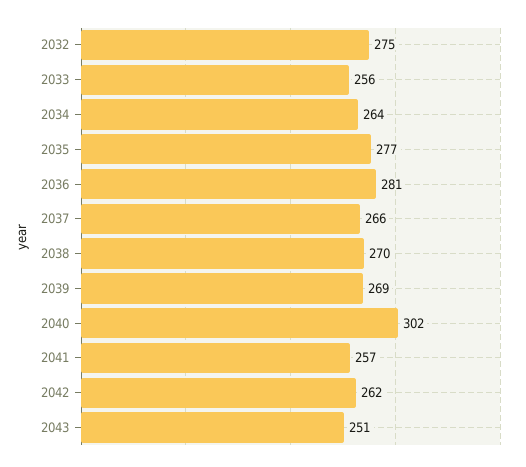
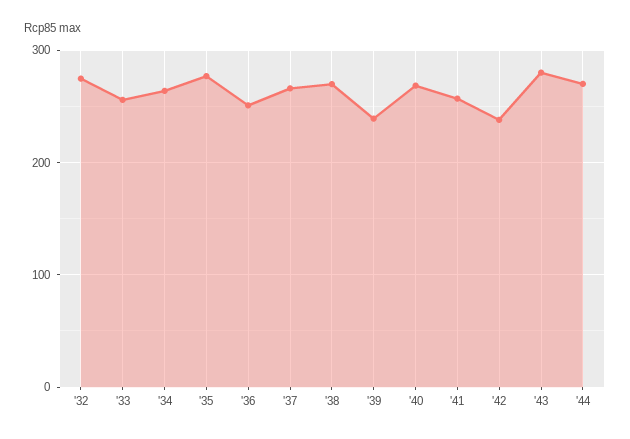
2036: 281 -> 250
2039: 269 -> 240
2040: 302 -> 270
2042: 262 -> 240
2043: 251 -> 280
'44: none -> 270

